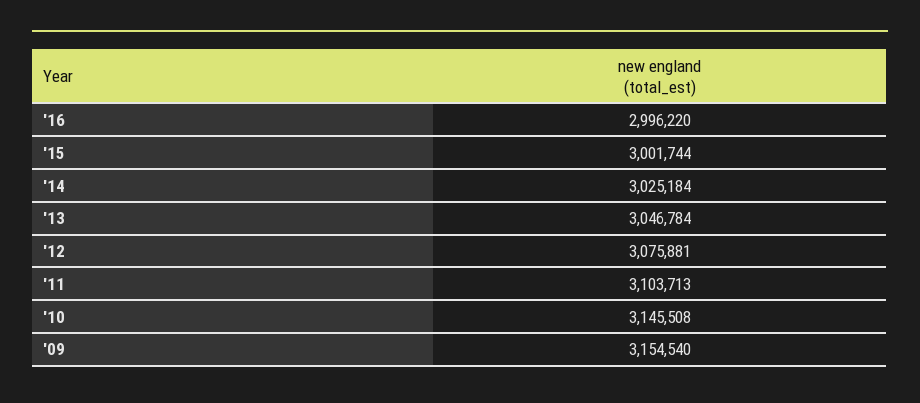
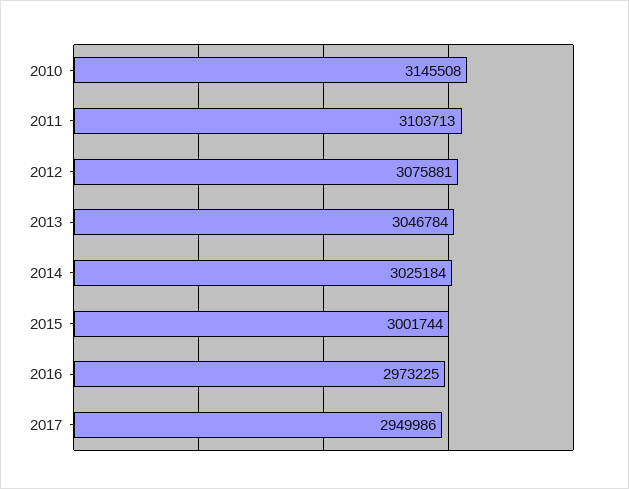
'16: 2996220 -> 2973225
'09: 3154540 -> none
2017: none -> 2949986

